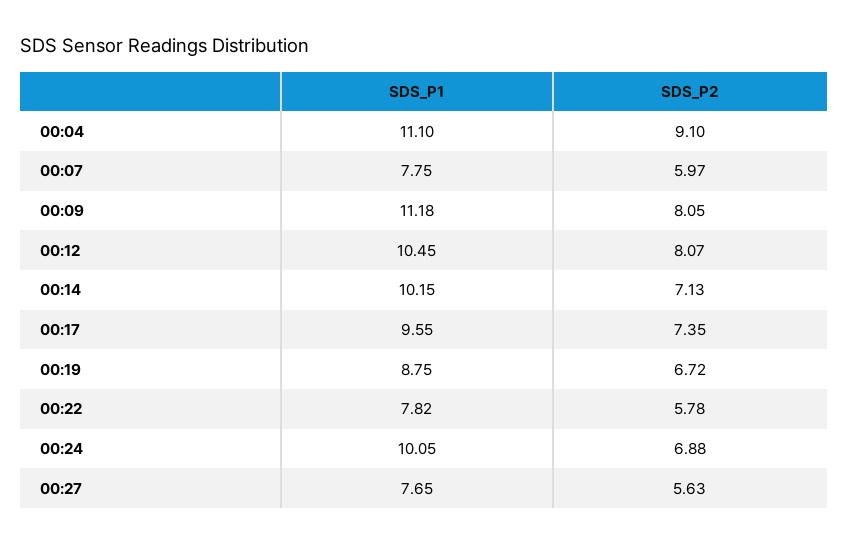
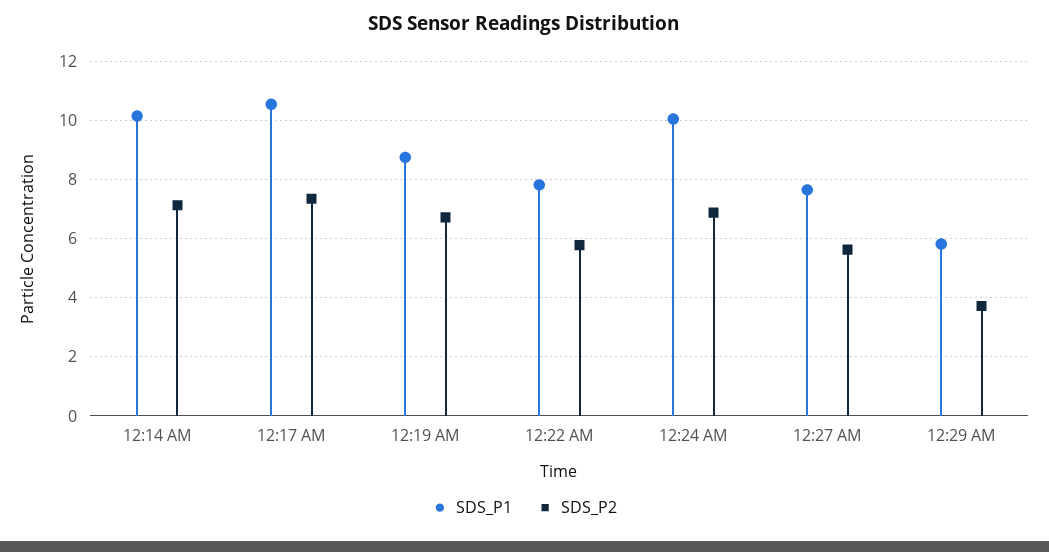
SDS_P1, 00:04: 11.1 -> none
SDS_P2, 00:04: 9.1 -> none
SDS_P1, 00:07: 7.75 -> none
SDS_P2, 00:07: 5.97 -> none
SDS_P1, 00:09: 11.18 -> none
SDS_P2, 00:09: 8.05 -> none
SDS_P1, 00:12: 10.45 -> none
SDS_P2, 00:12: 8.07 -> none
SDS_P1, 00:17: 9.55 -> 10.5
SDS_P1, 12:29 AM: none -> 5.75
SDS_P2, 12:29 AM: none -> 3.75

